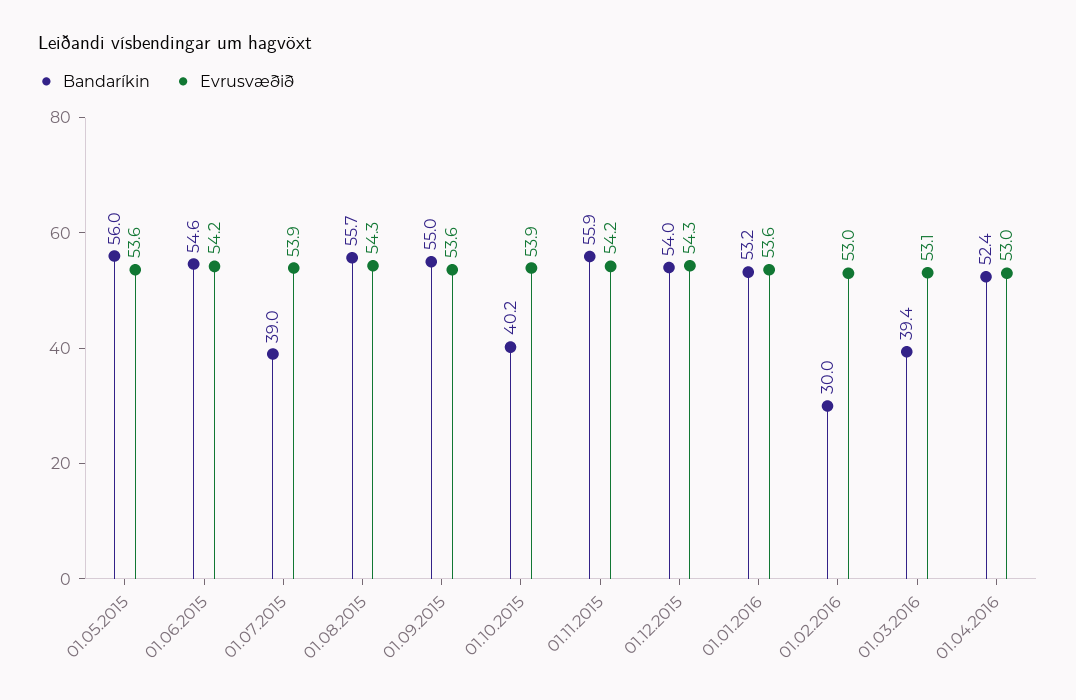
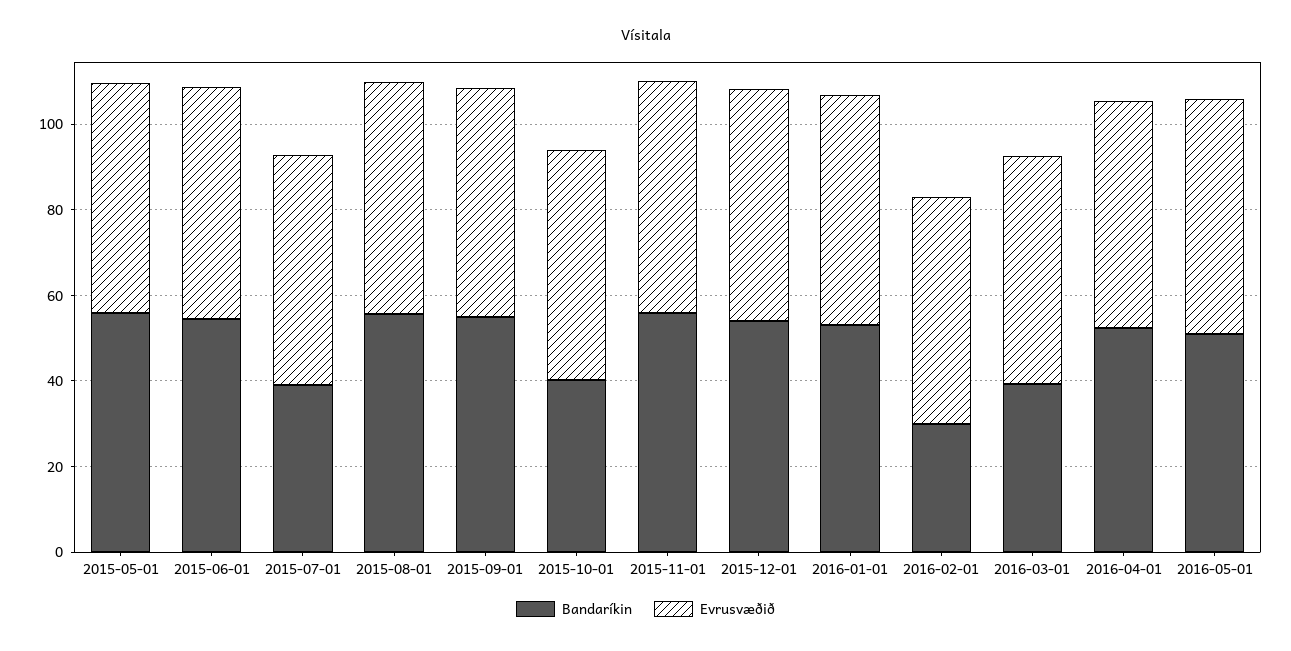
Bandaríkin, 2016-05-01: none -> 50
Evrusvæðið, 2016-05-01: none -> 55

